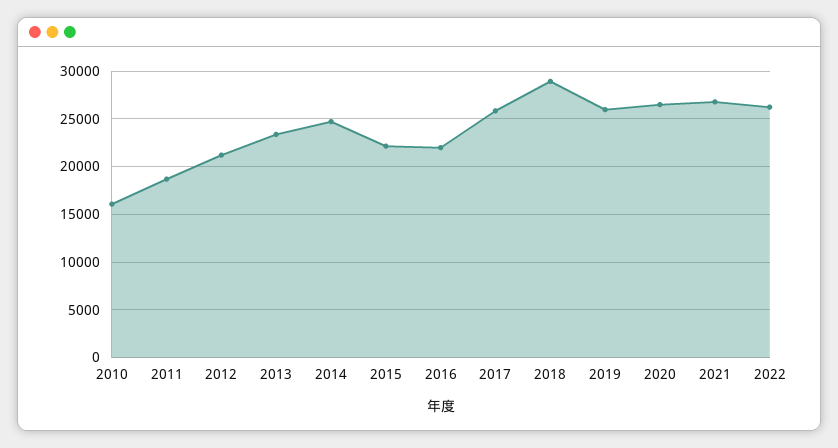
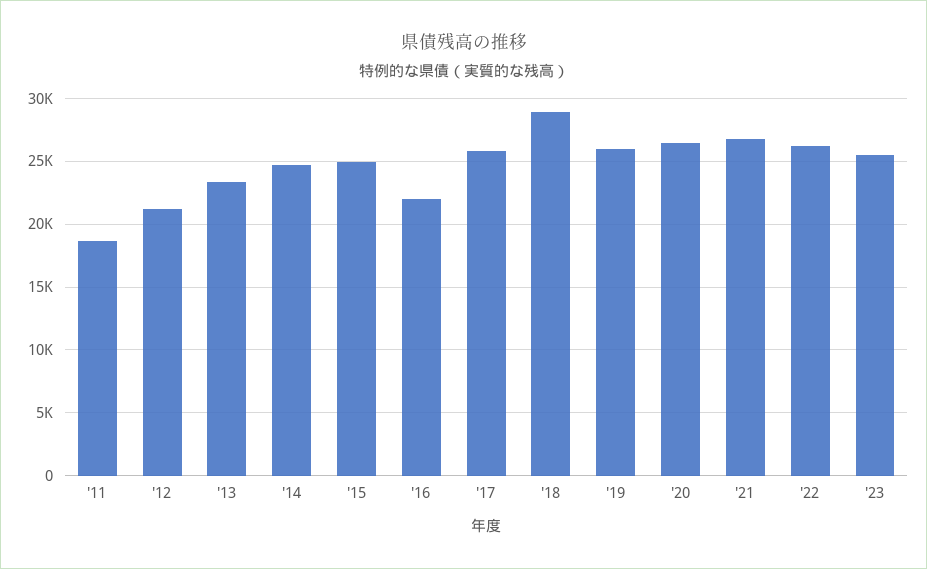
2010: 16000 -> none
2015: 22000 -> 25000
'23: none -> 25500

